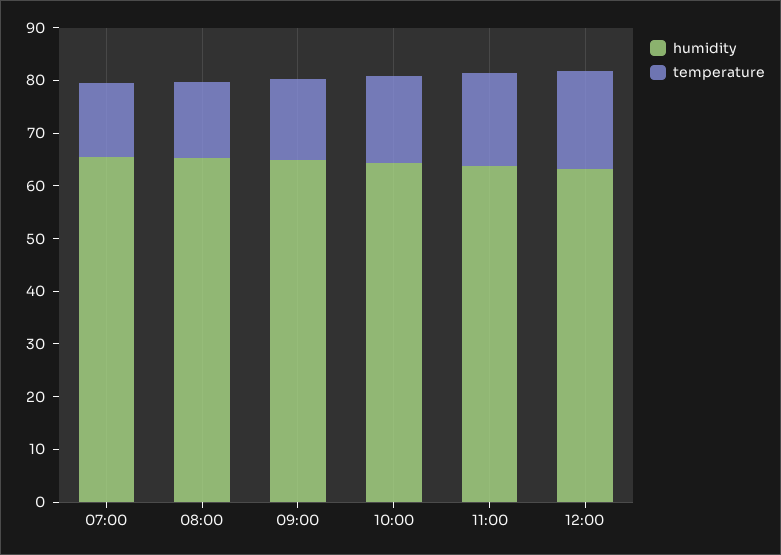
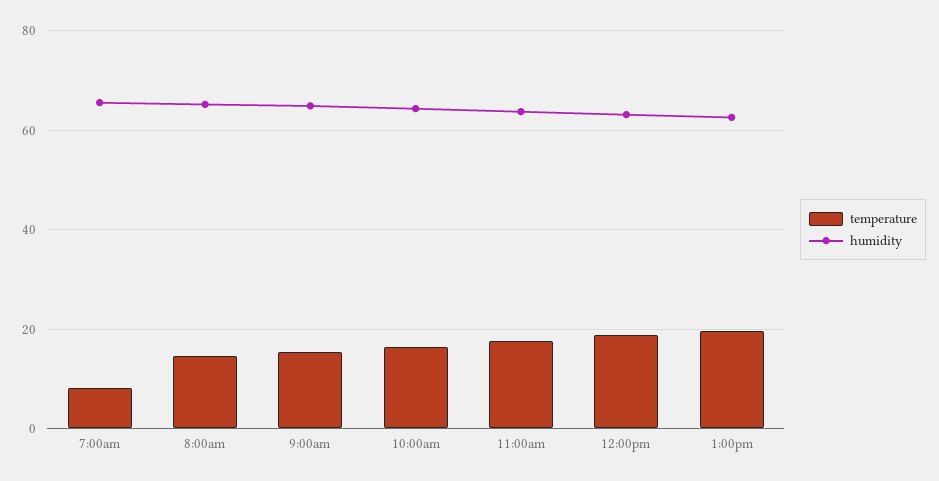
temperature, 07:00: 14 -> 8
temperature, 1:00pm: none -> 20
humidity, 1:00pm: none -> 62

